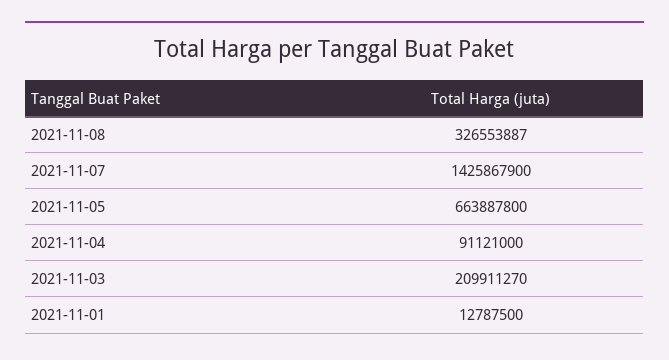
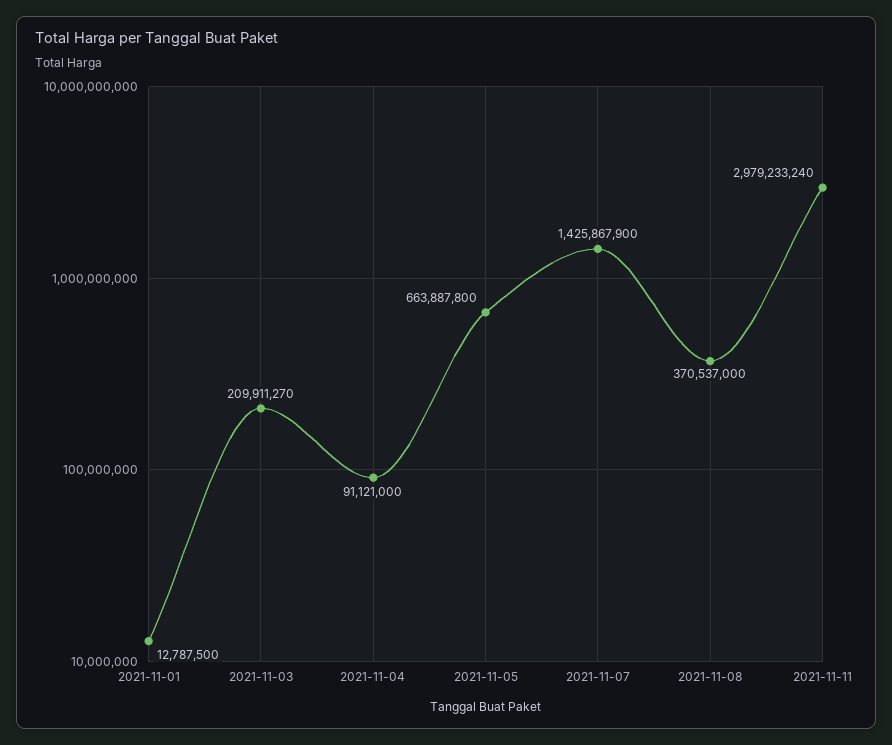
2021-11-08: 326553887 -> 370537000
2021-11-11: none -> 2979233240

